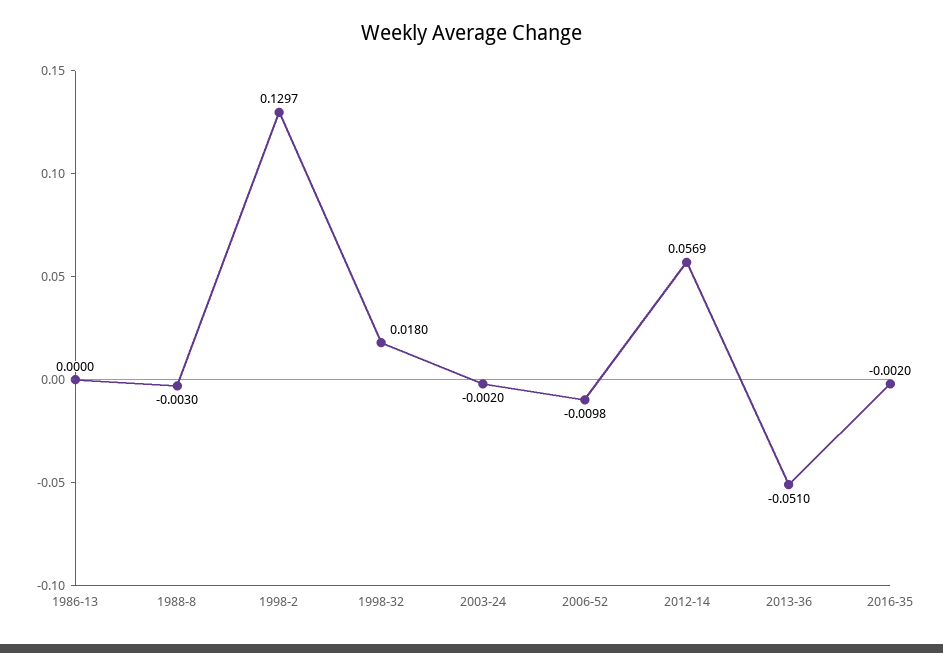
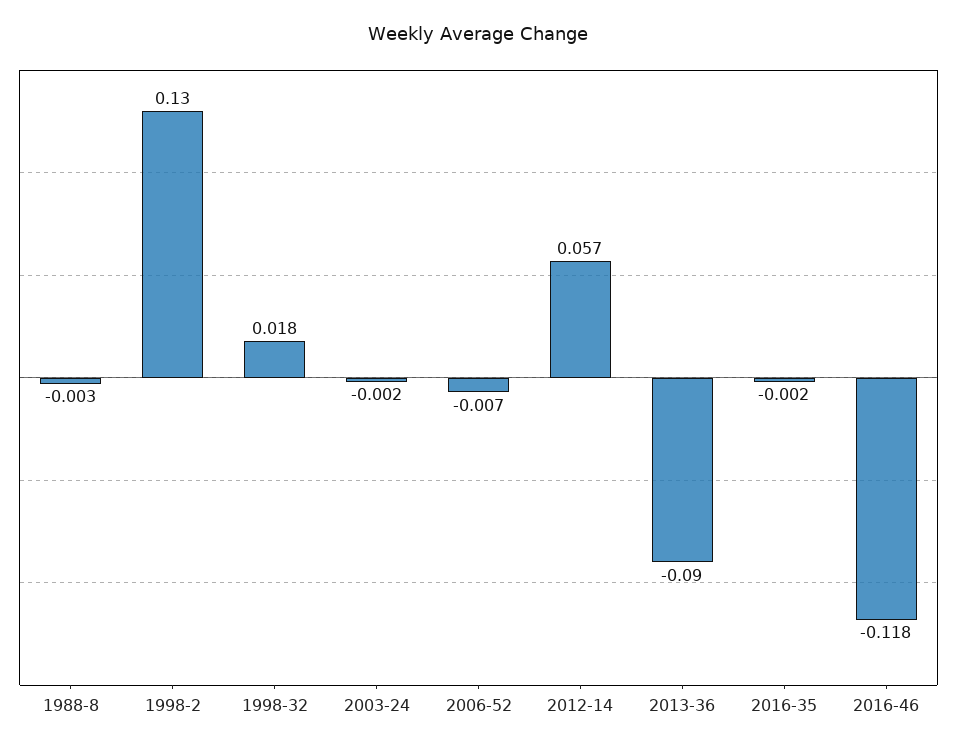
1986-13: 0 -> none
2006-52: -0.0098 -> -0.007
2013-36: -0.051 -> -0.09
2016-46: none -> -0.118

